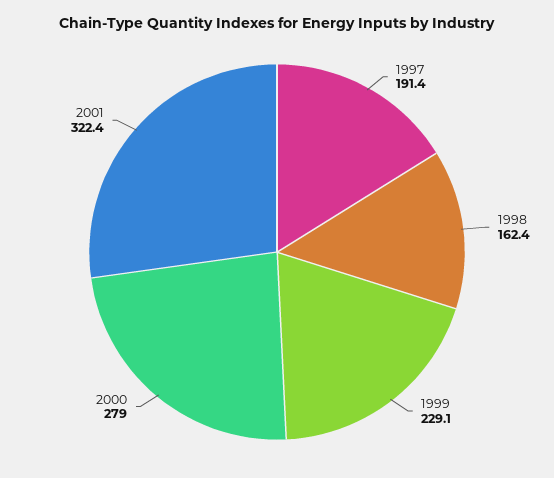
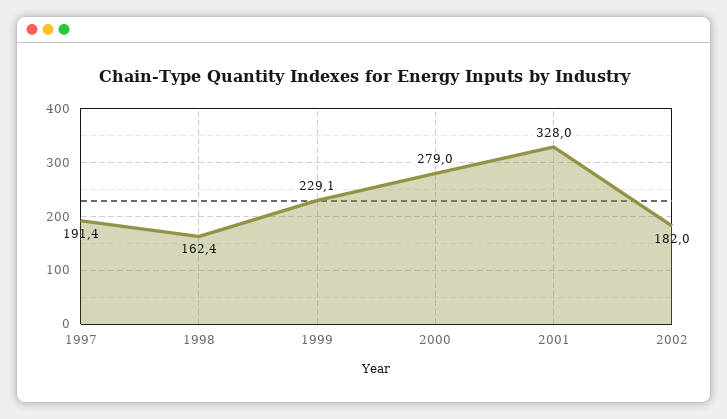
2001: 322.4 -> 328
2002: none -> 182

